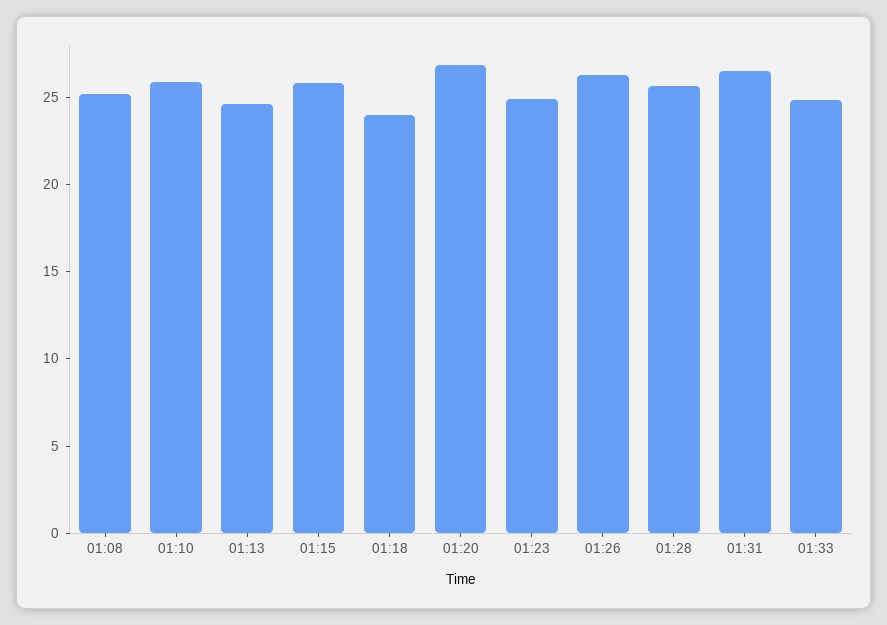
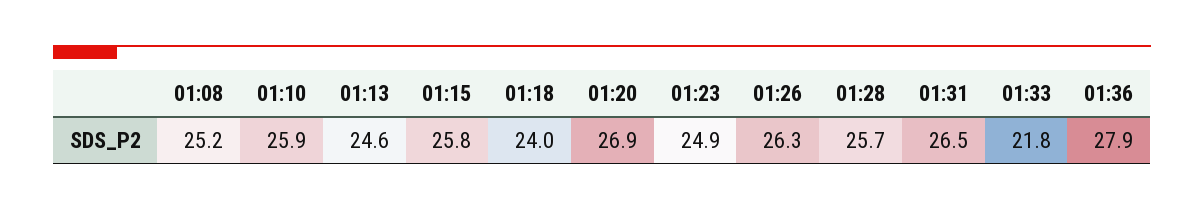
01:33: 25 -> 21.8
01:36: none -> 27.9

